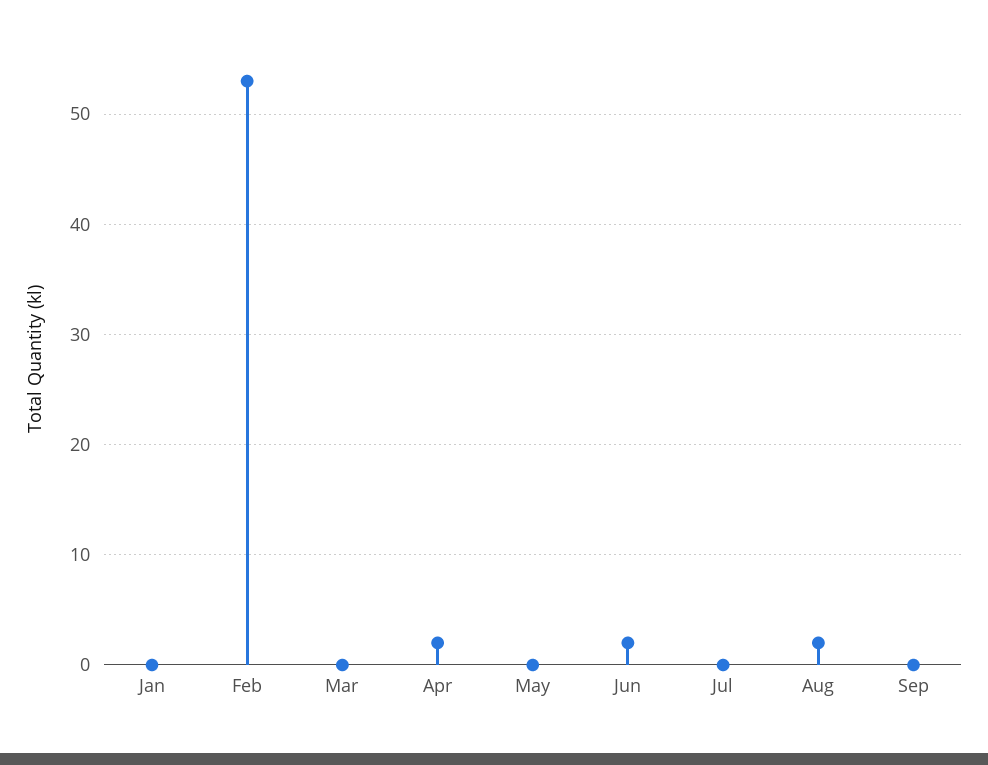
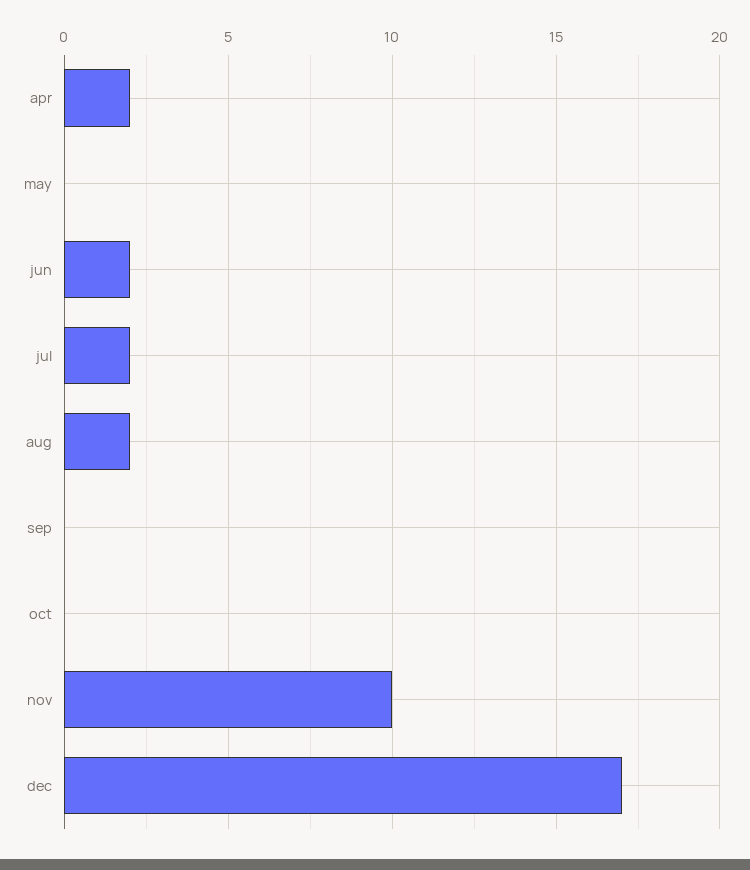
Jan: 0 -> none
Feb: 53 -> none
Mar: 0 -> none
Jul: 0 -> 2
oct: none -> 0
nov: none -> 10
dec: none -> 17

